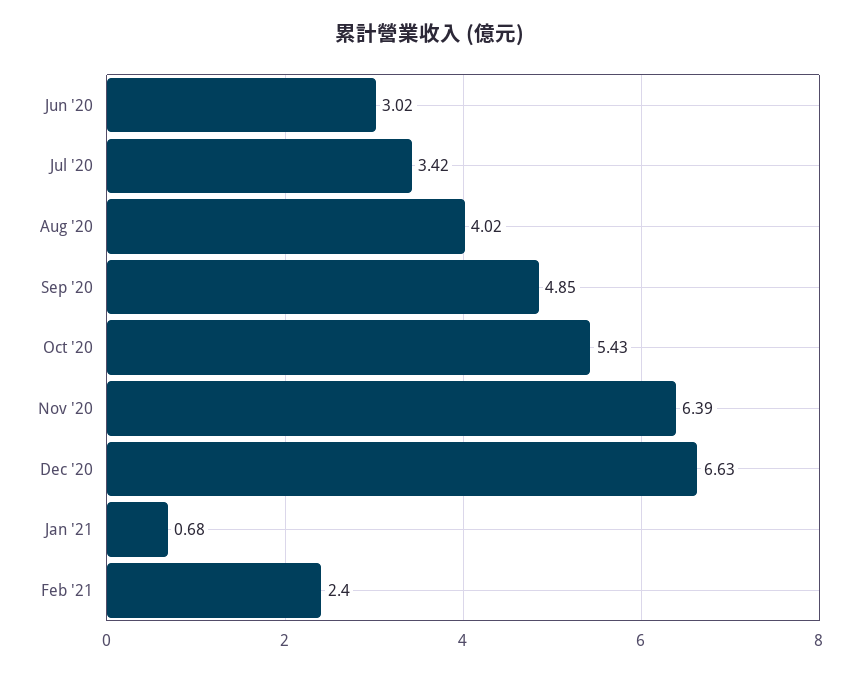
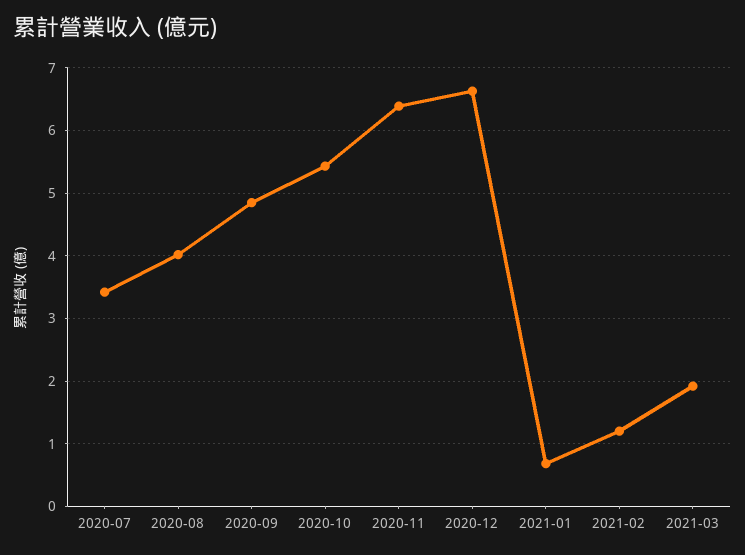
Jun '20: 3.02 -> none
Feb '21: 2.4 -> 1.2
2021-03: none -> 1.9

